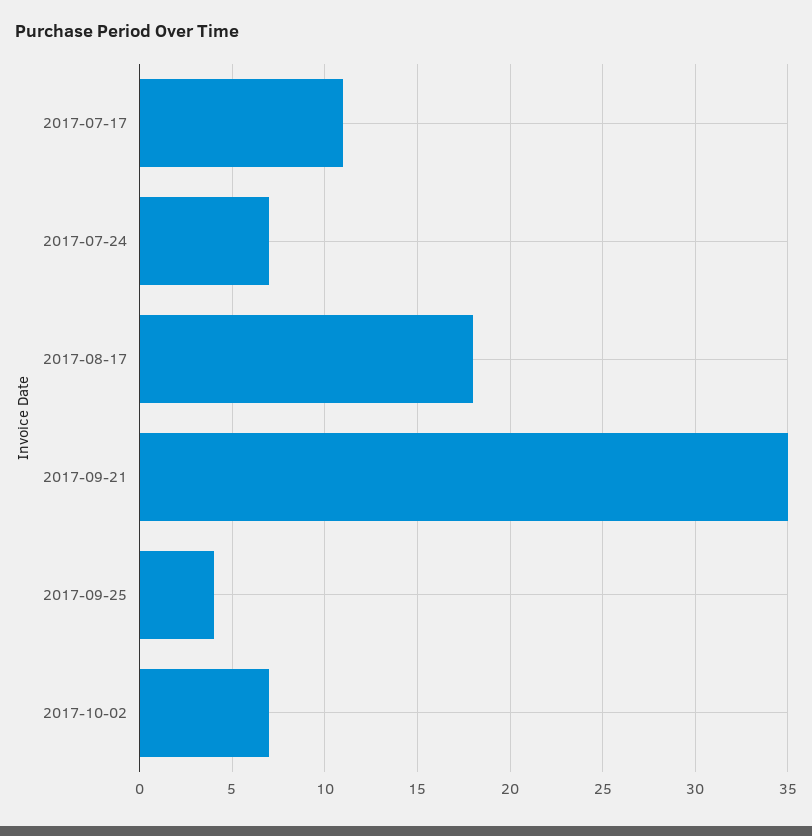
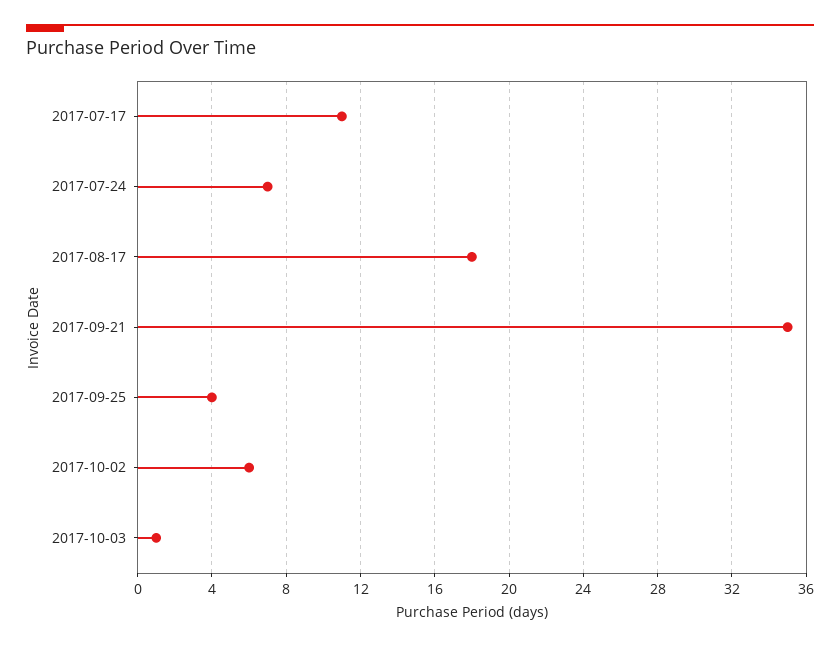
2017-10-02: 7 -> 6
2017-10-03: none -> 1

